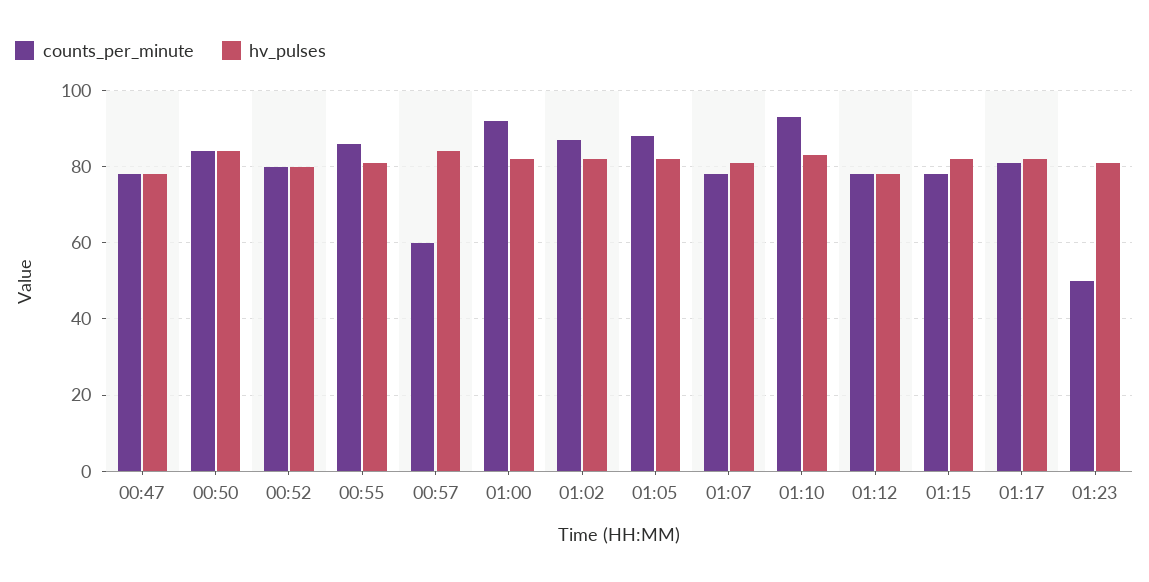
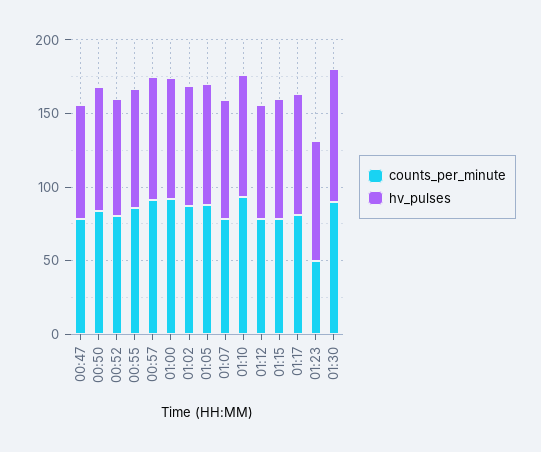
counts_per_minute, 00:57: 60 -> 90
counts_per_minute, 01:30: none -> 90
hv_pulses, 01:30: none -> 90

